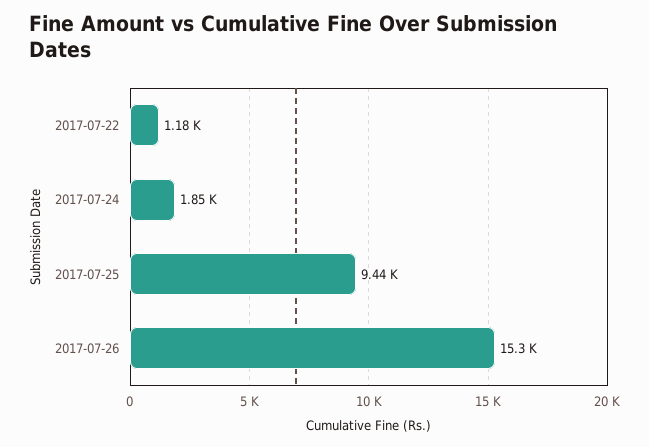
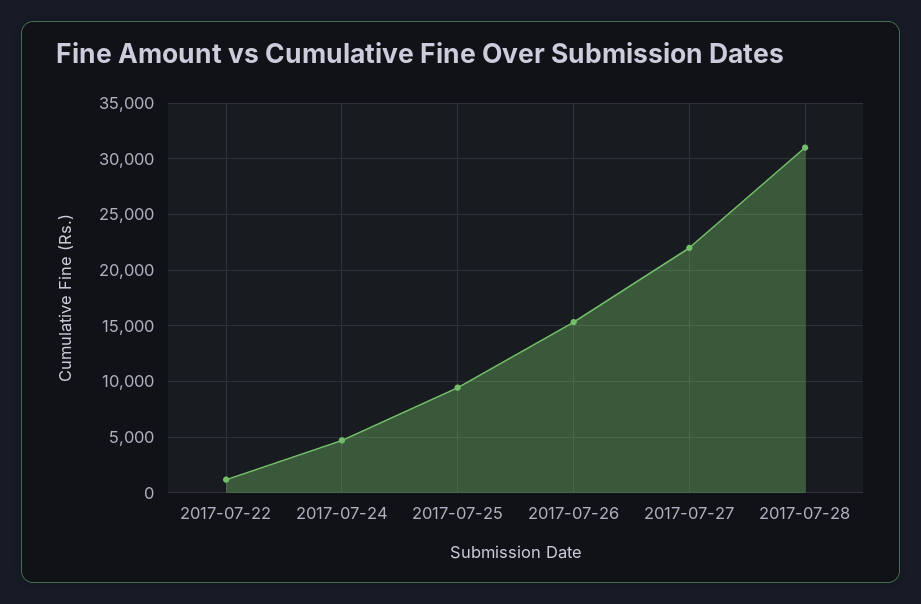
2017-07-24: 1850 -> 5000
2017-07-27: none -> 22000
2017-07-28: none -> 31000

